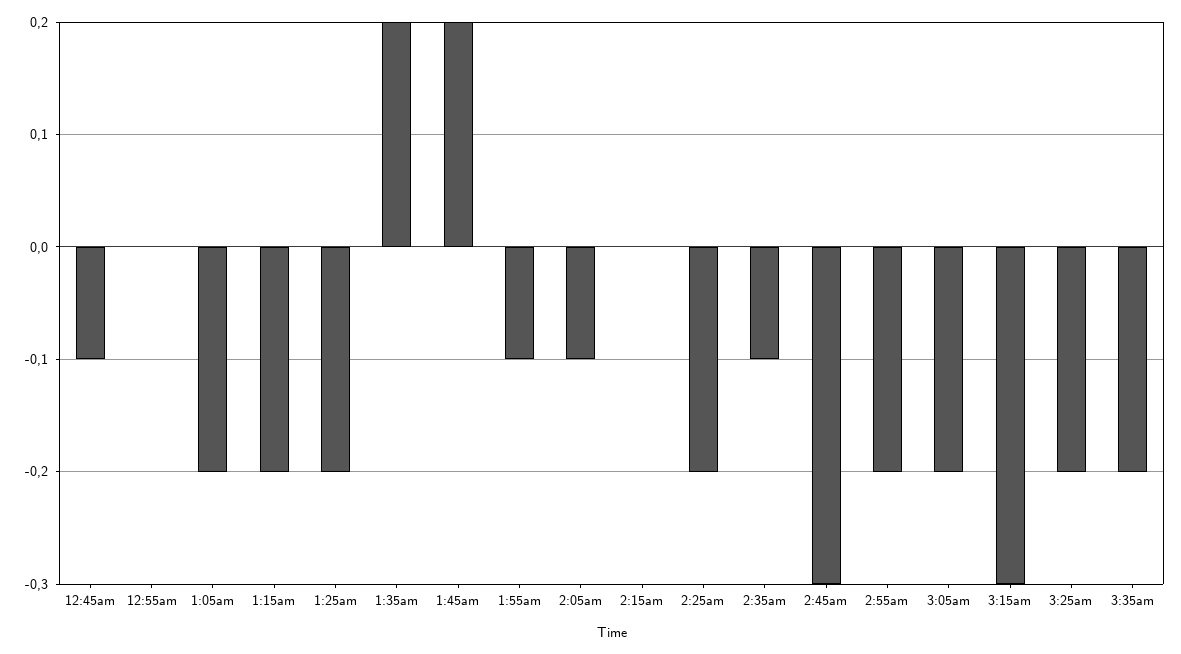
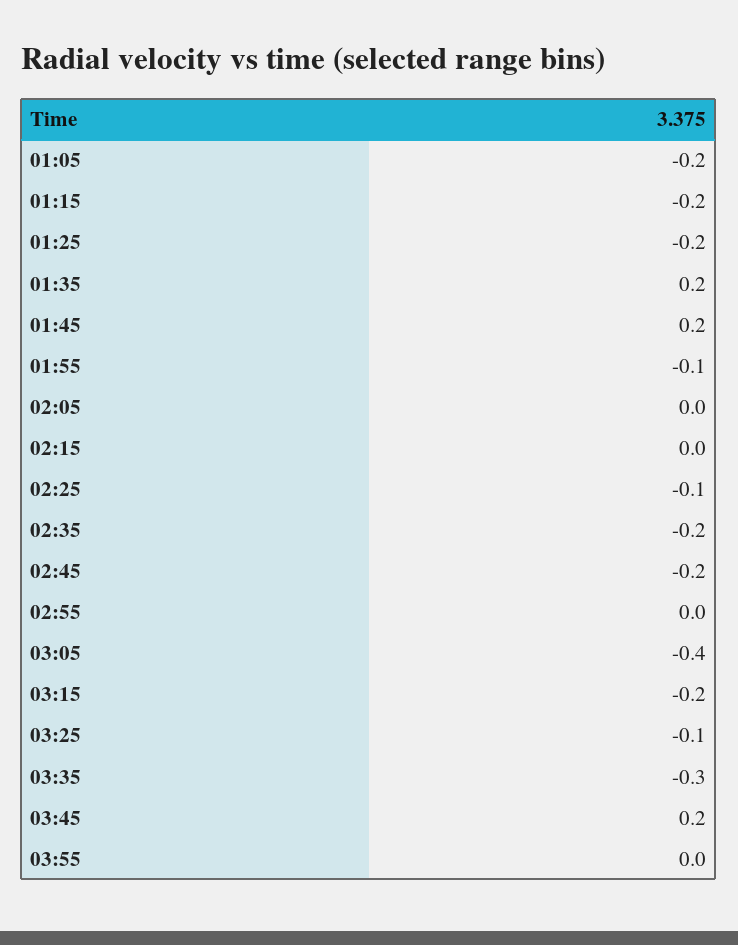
12:45am: -0.1 -> none
12:55am: 0 -> none
2:05am: -0.1 -> 0
2:25am: -0.2 -> -0.1
2:35am: -0.1 -> -0.2
2:45am: -0.3 -> -0.2
2:55am: -0.2 -> 0
3:05am: -0.2 -> -0.4
3:15am: -0.3 -> -0.2
3:25am: -0.2 -> -0.1
3:35am: -0.2 -> -0.3
03:45: none -> 0.2
03:55: none -> 0

